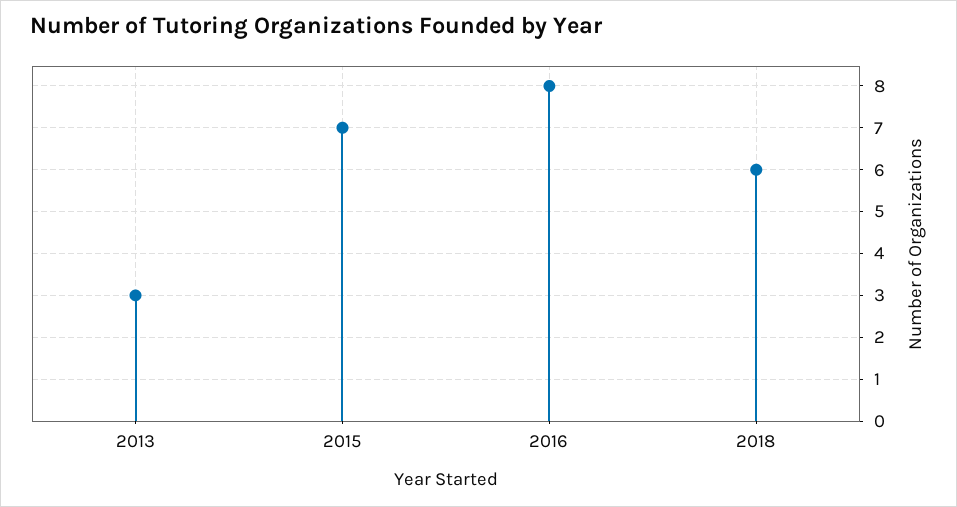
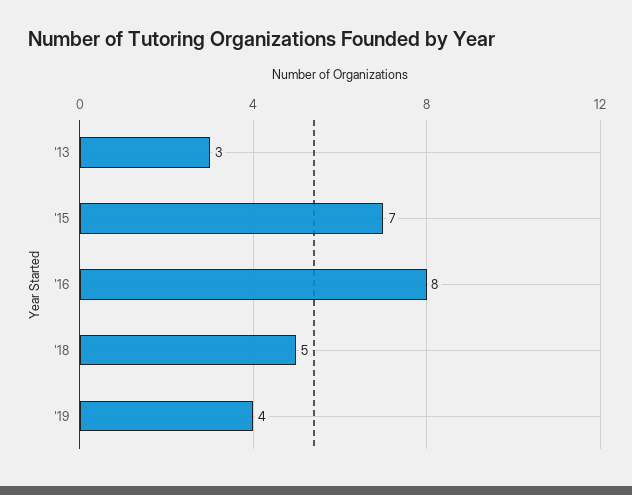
2018: 6 -> 5
'19: none -> 4

